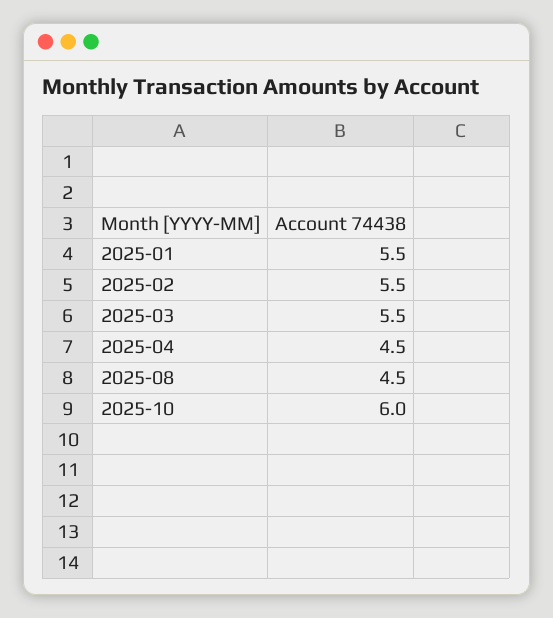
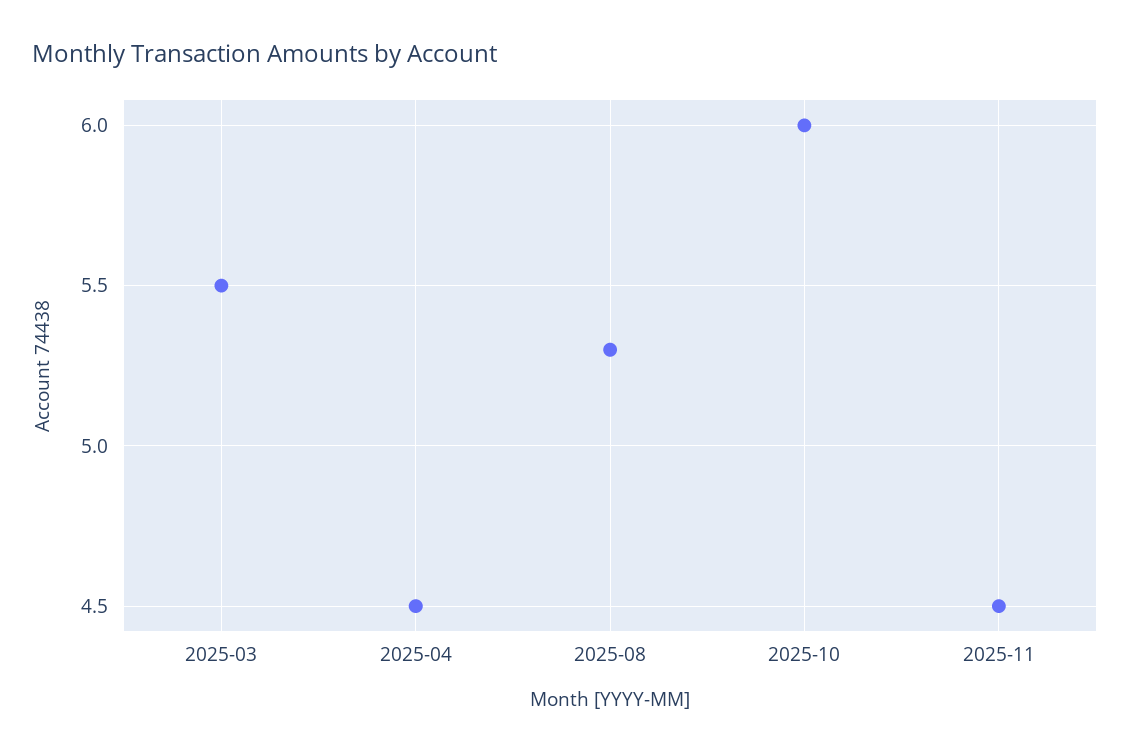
2025-01: 5.5 -> none
2025-02: 5.5 -> none
2025-08: 4.5 -> 5.3
2025-11: none -> 4.5

